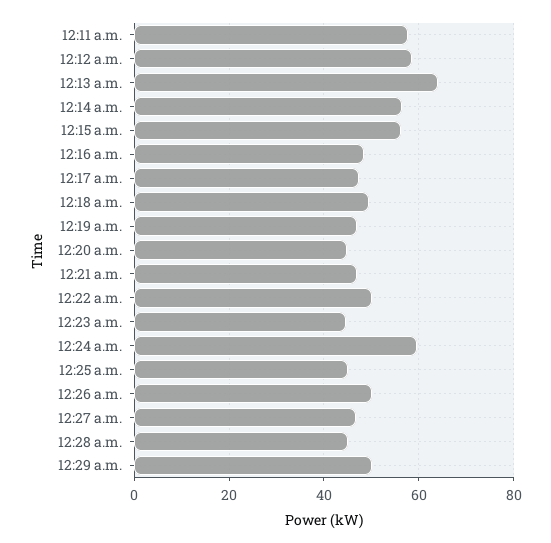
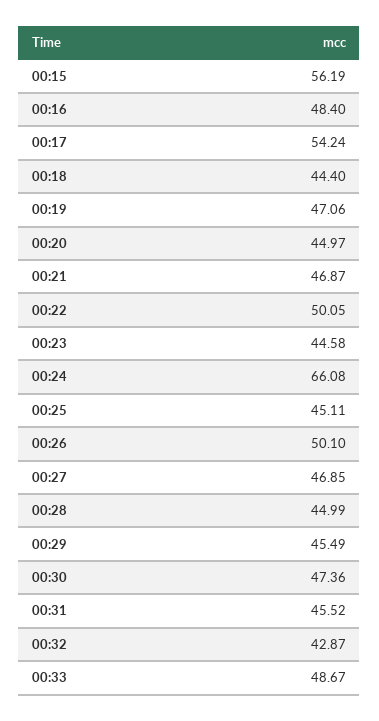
12:11 a.m.: 58 -> none
12:12 a.m.: 58 -> none
12:13 a.m.: 64 -> none
12:14 a.m.: 56 -> none
12:17 a.m.: 48 -> 54.24
12:18 a.m.: 50 -> 44.4
12:24 a.m.: 60 -> 66.08
12:29 a.m.: 50 -> 45.49
00:30: none -> 47.36
00:31: none -> 45.52
00:32: none -> 42.87
00:33: none -> 48.67

